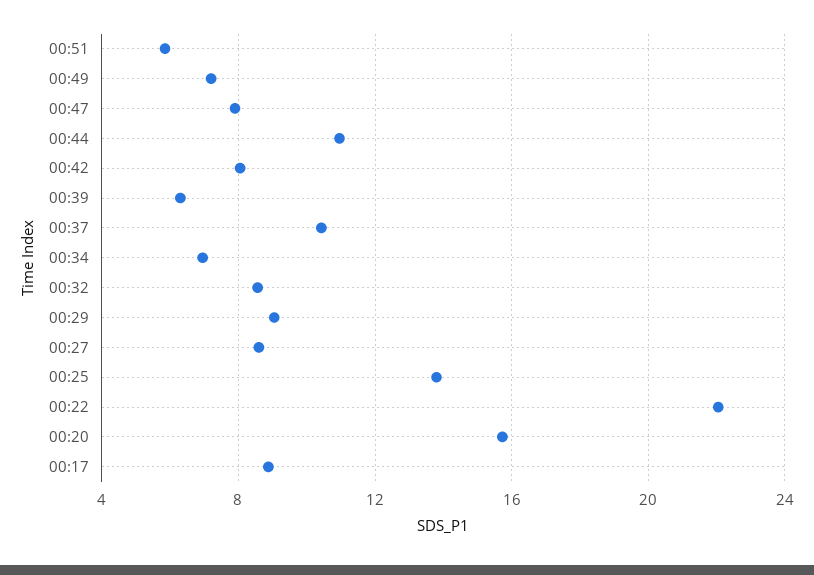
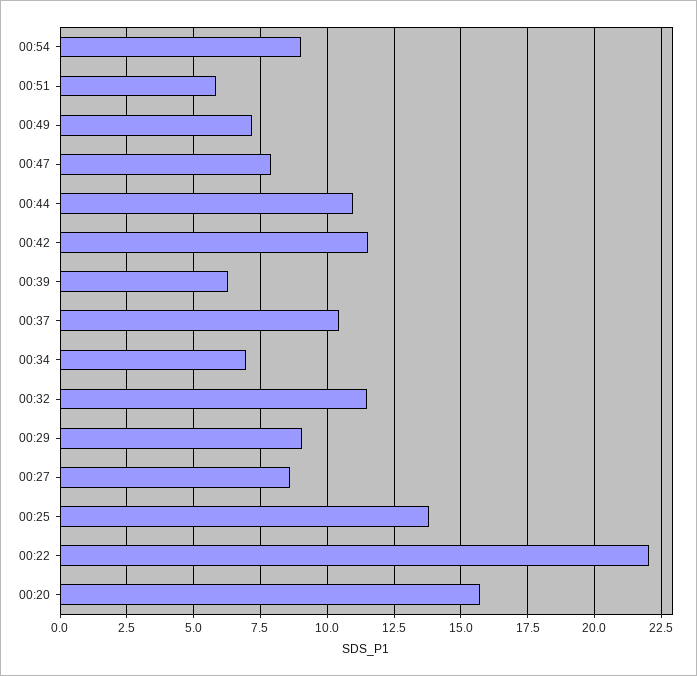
00:42: 8 -> 11.5
00:32: 8.5 -> 11.5
00:17: 9 -> none
00:54: none -> 9

